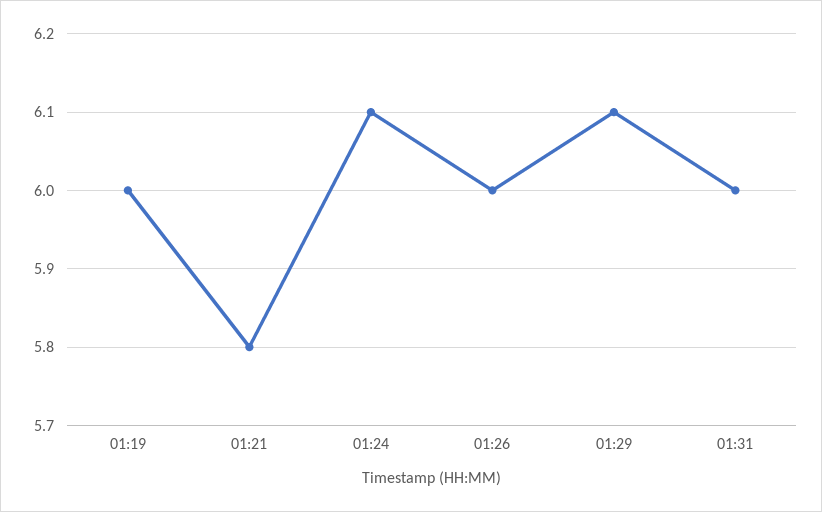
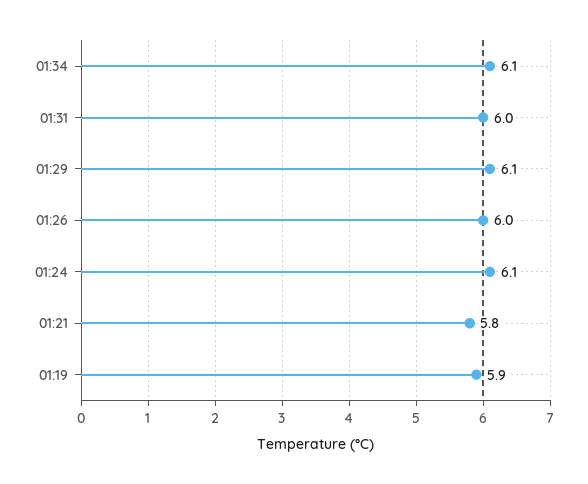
01:19: 6 -> 5.9
01:34: none -> 6.1

